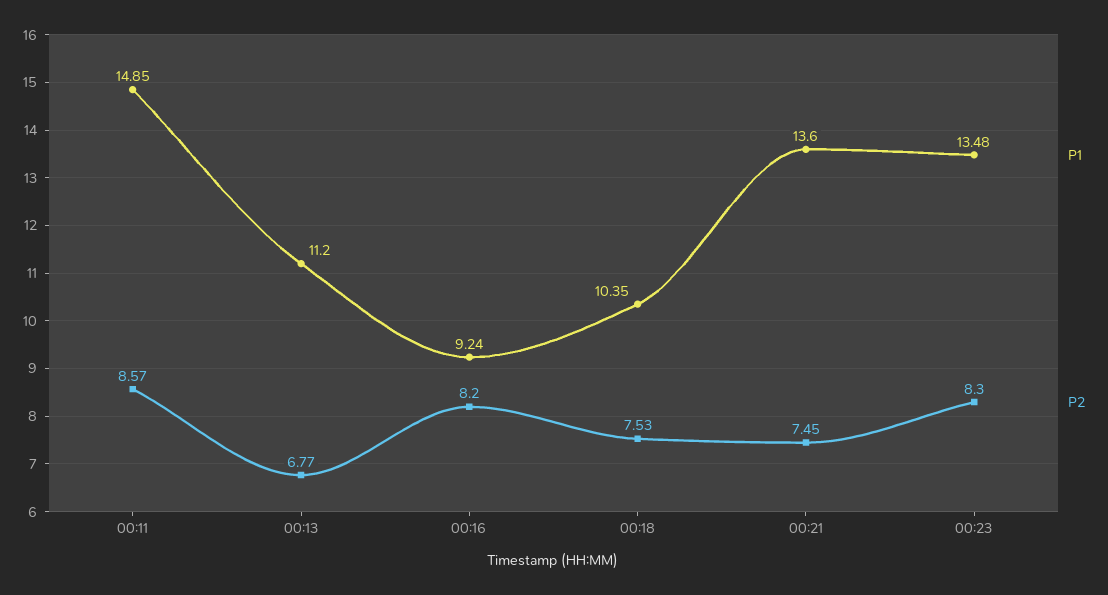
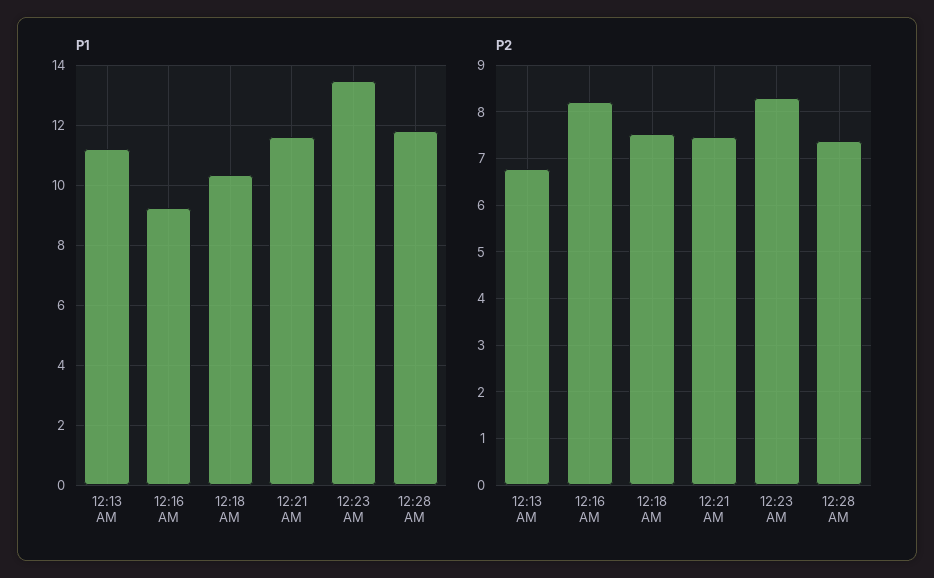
P1, 00:11: 14.85 -> none
P2, 00:11: 8.57 -> none
P1, 00:21: 13.6 -> 11.6
P1, 12:28 AM: none -> 11.8
P2, 12:28 AM: none -> 7.4

